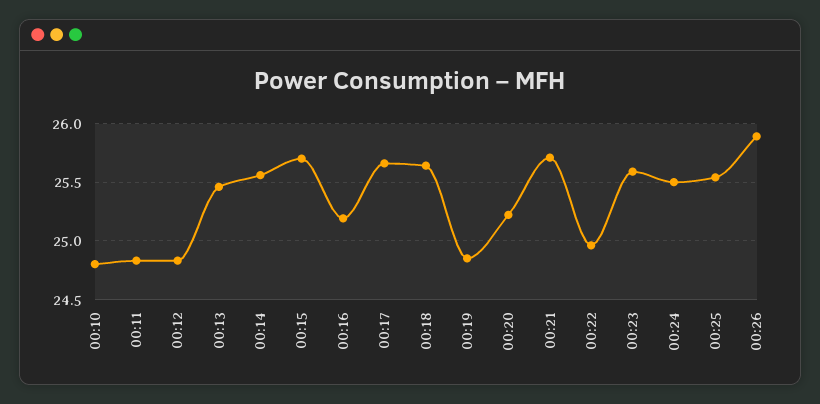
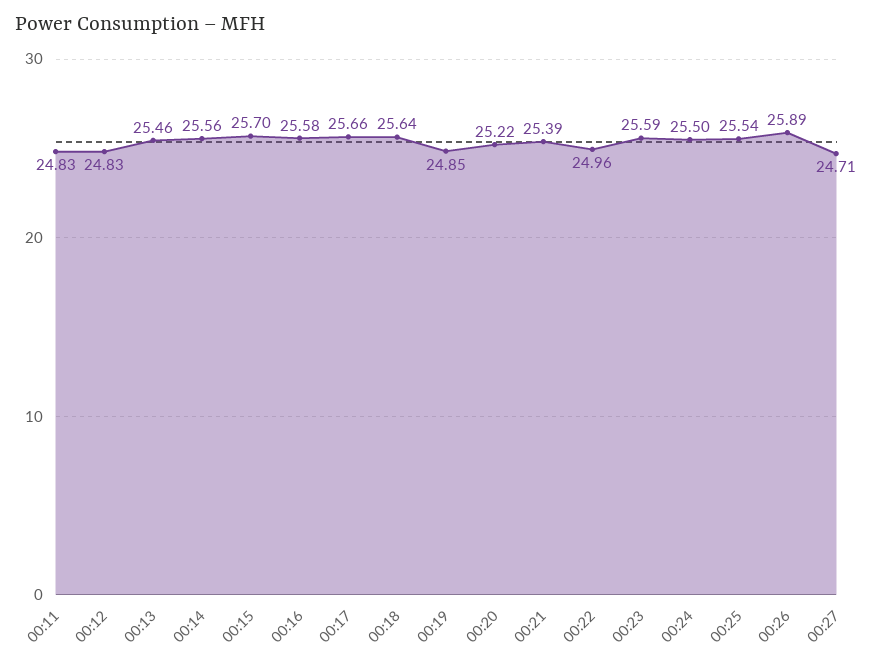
00:10: 24.8 -> none
00:16: 25.2 -> 25.58
00:21: 25.7 -> 25.39
00:27: none -> 24.71

